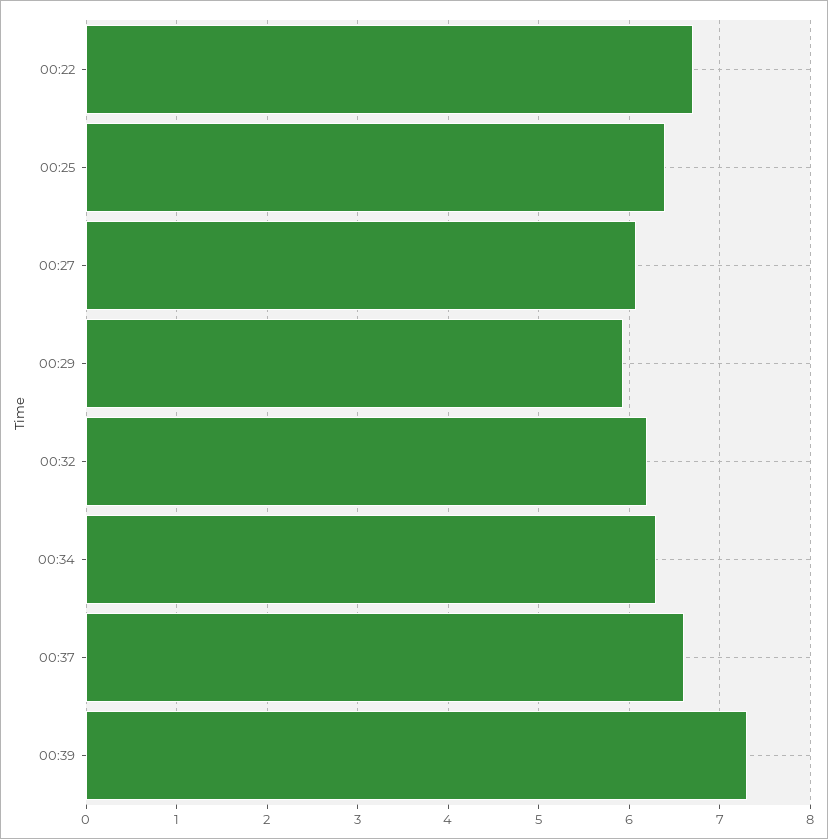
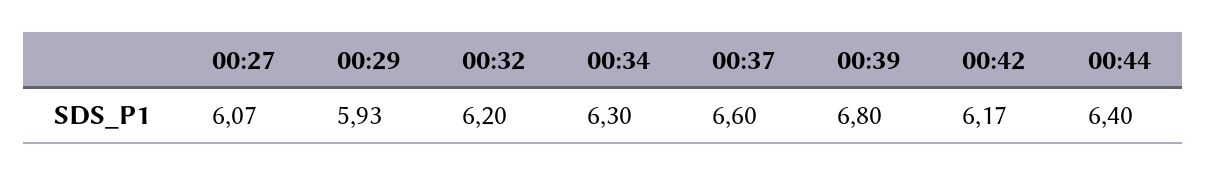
00:22: 6.7 -> none
00:25: 6.4 -> none
00:39: 7.3 -> 6.8
00:42: none -> 6.17
00:44: none -> 6.4

